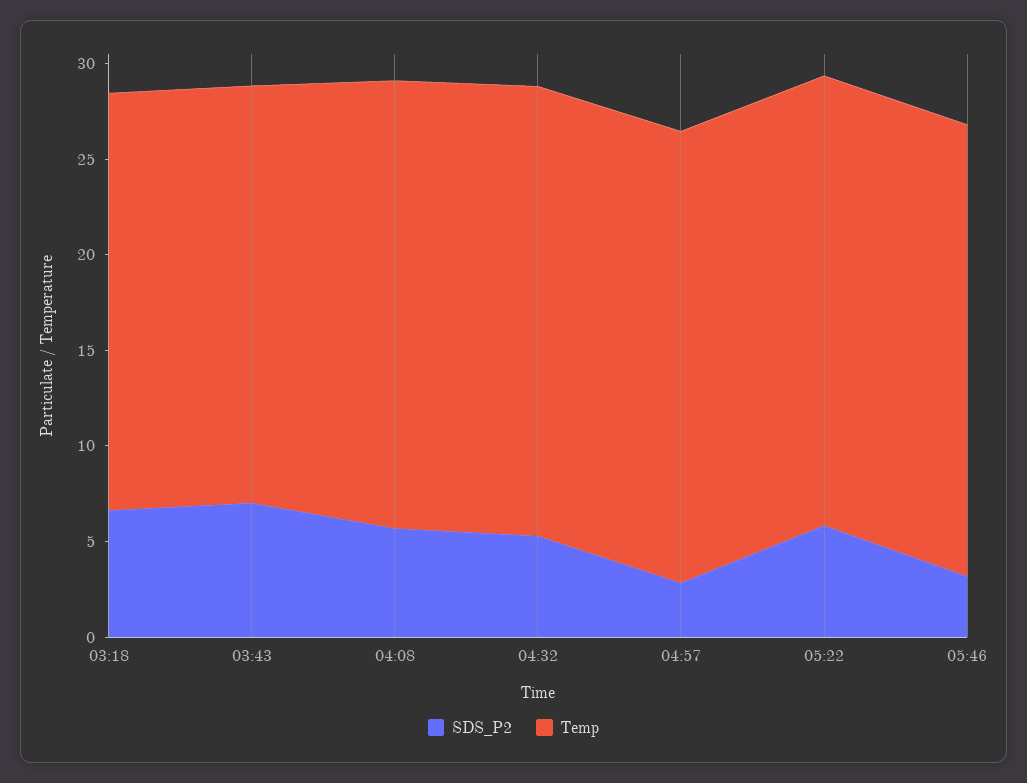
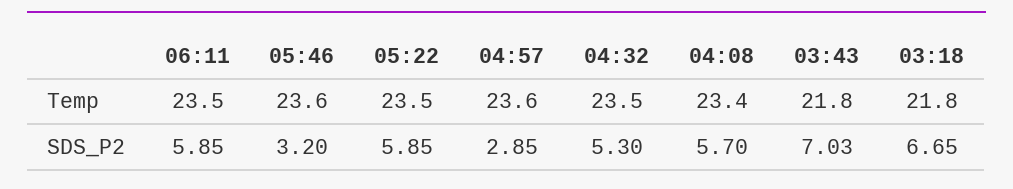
Temp, 06:11: none -> 23.5
SDS_P2, 06:11: none -> 5.85

